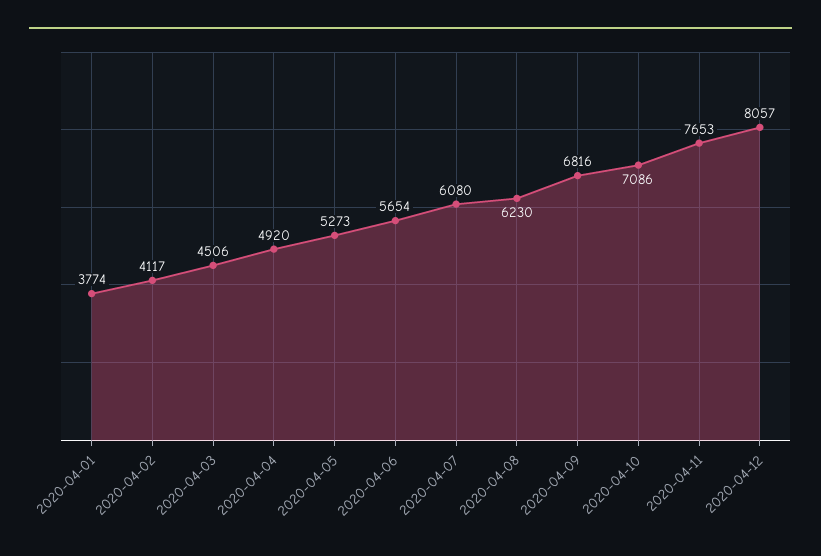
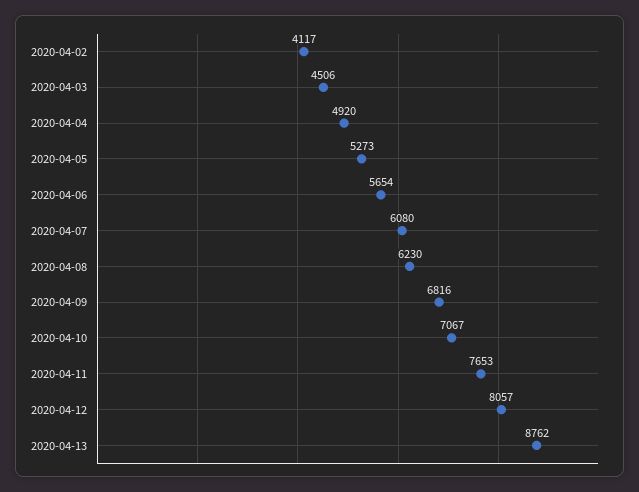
2020-04-01: 3774 -> none
2020-04-10: 7086 -> 7067
2020-04-13: none -> 8762

